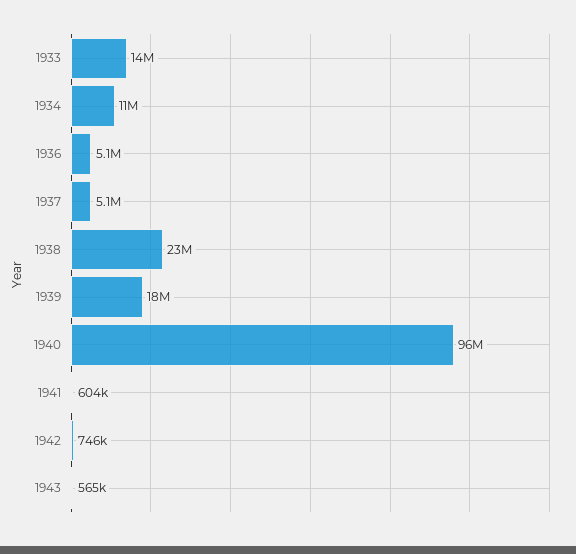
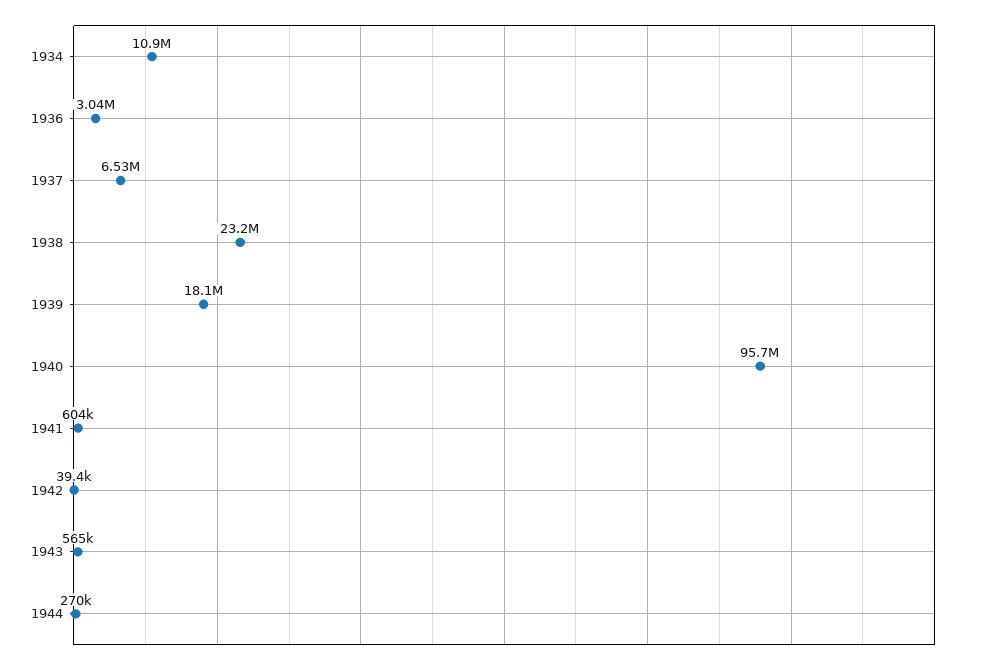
1933: 14000000 -> none
1936: 5100000 -> 3040000
1937: 5100000 -> 6530000
1942: 746000 -> 39400
1944: none -> 270000

